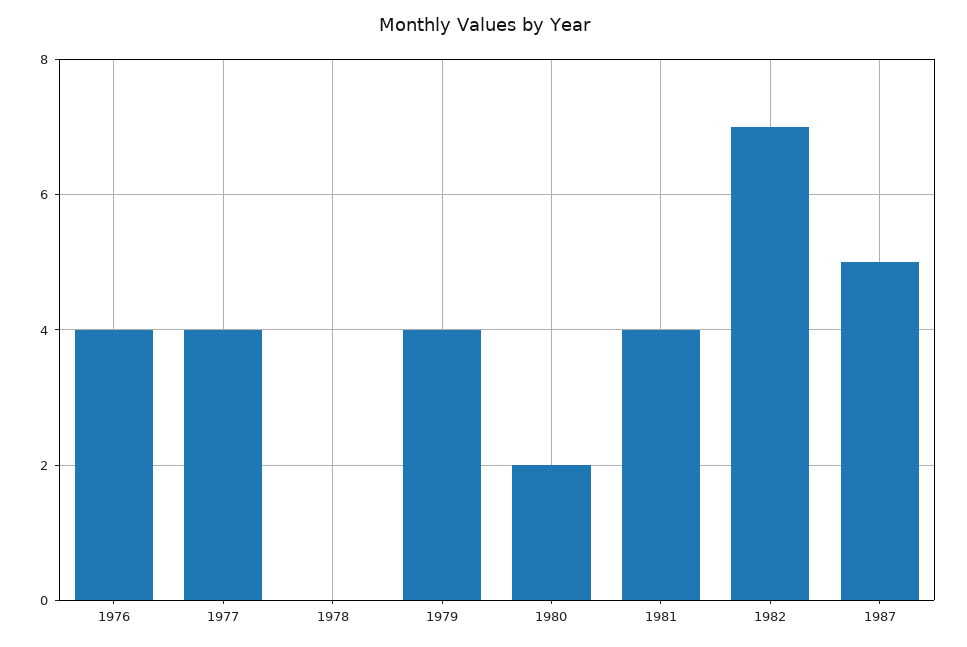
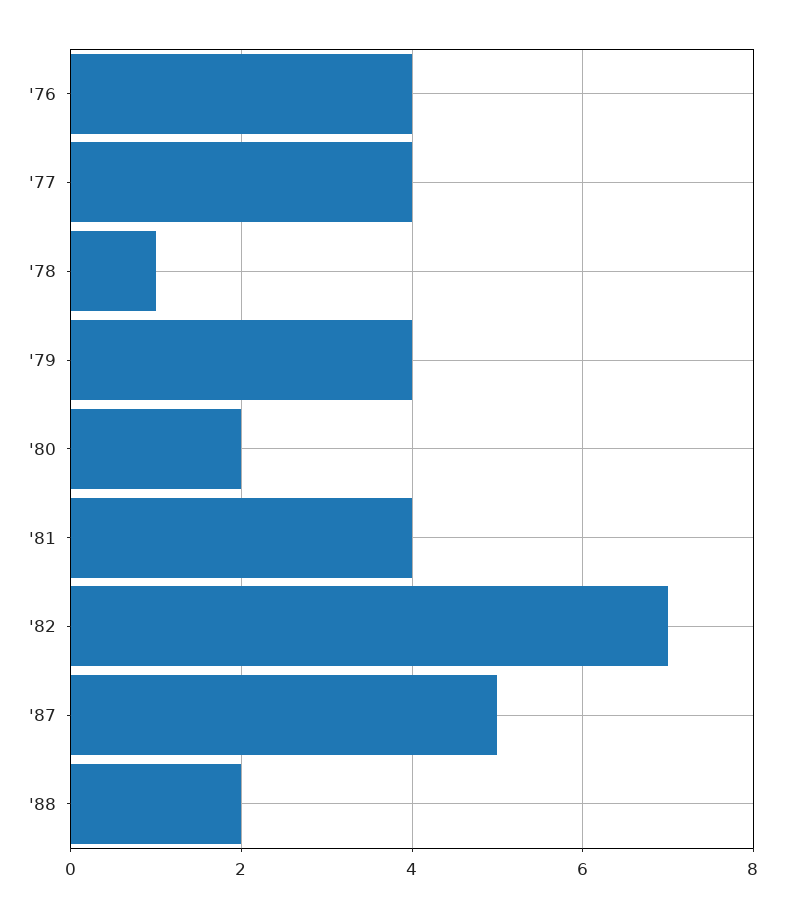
1978: 0 -> 1
'88: none -> 2

